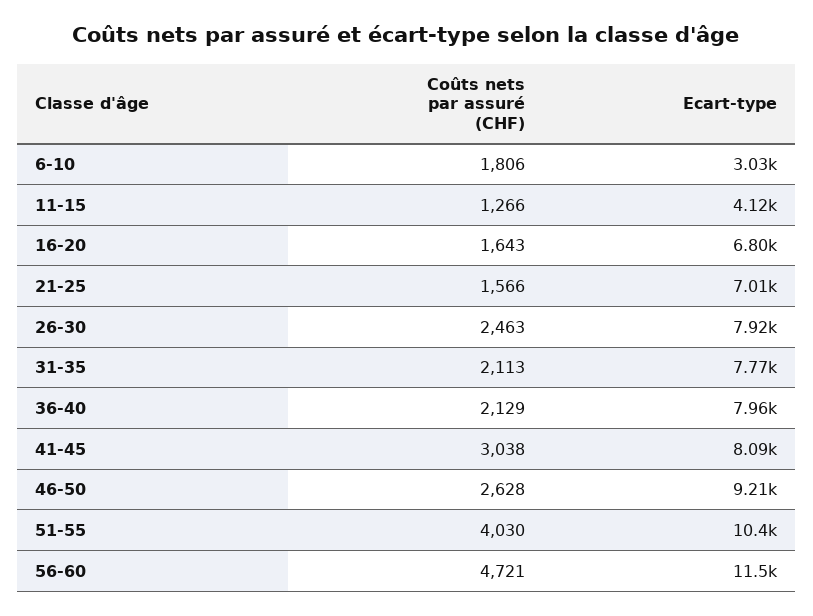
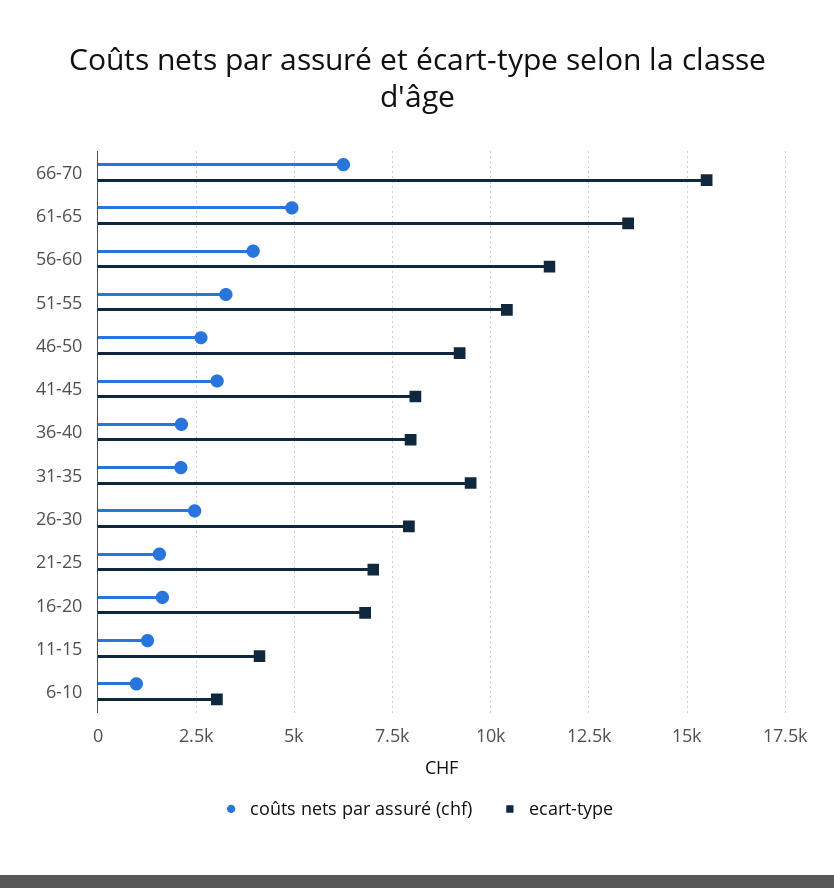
Coûts nets par assuré (CHF), 6-10: 1806 -> 1000
Ecart-type, 31-35: 7770 -> 9500
Coûts nets par assuré (CHF), 51-55: 4030 -> 3250
Coûts nets par assuré (CHF), 56-60: 4721 -> 4000
Coûts nets par assuré (CHF), 66-70: none -> 6250
Ecart-type, 66-70: none -> 15500
Coûts nets par assuré (CHF), 61-65: none -> 5000
Ecart-type, 61-65: none -> 13500

